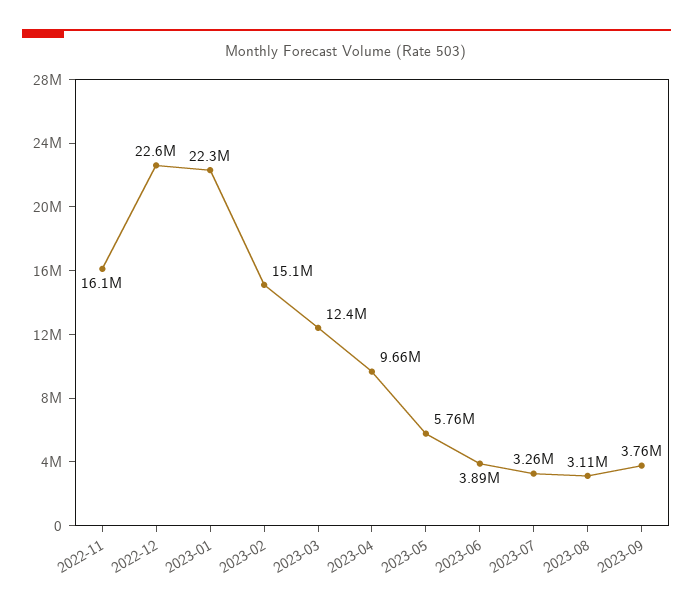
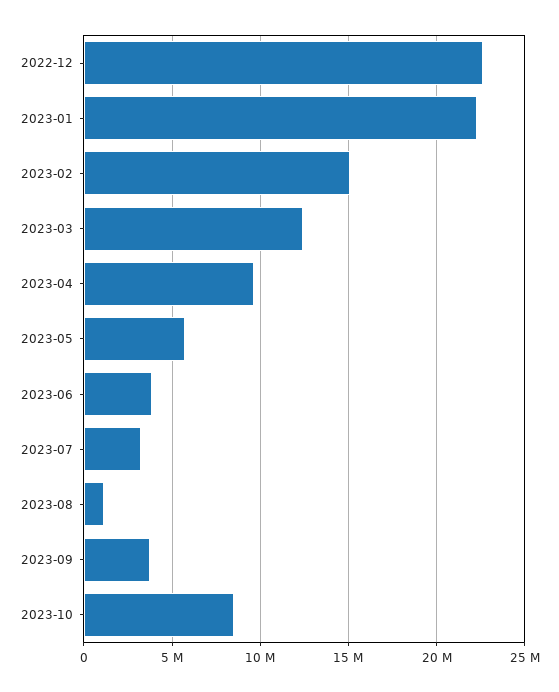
2022-11: 16100000 -> none
2023-08: 3110000 -> 1000000
2023-10: none -> 8500000

